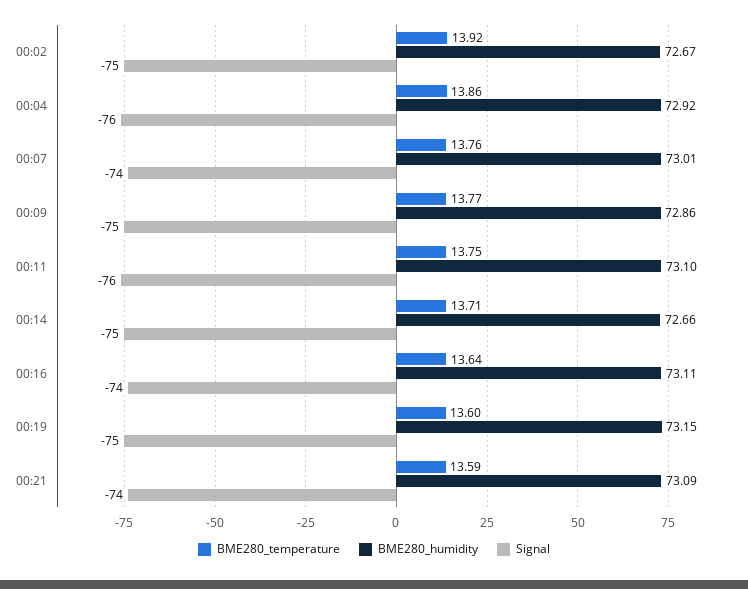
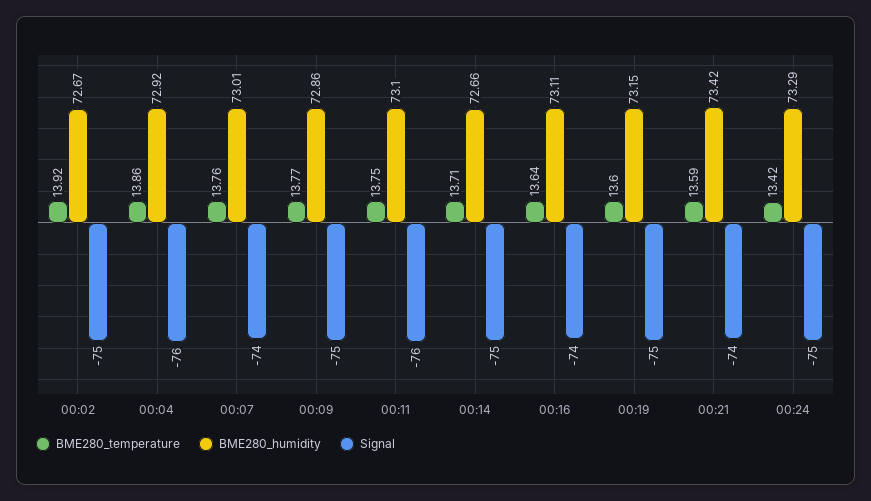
BME280_humidity, 00:21: 73.09 -> 73.42
BME280_temperature, 00:24: none -> 13.42
BME280_humidity, 00:24: none -> 73.29
Signal, 00:24: none -> -75

